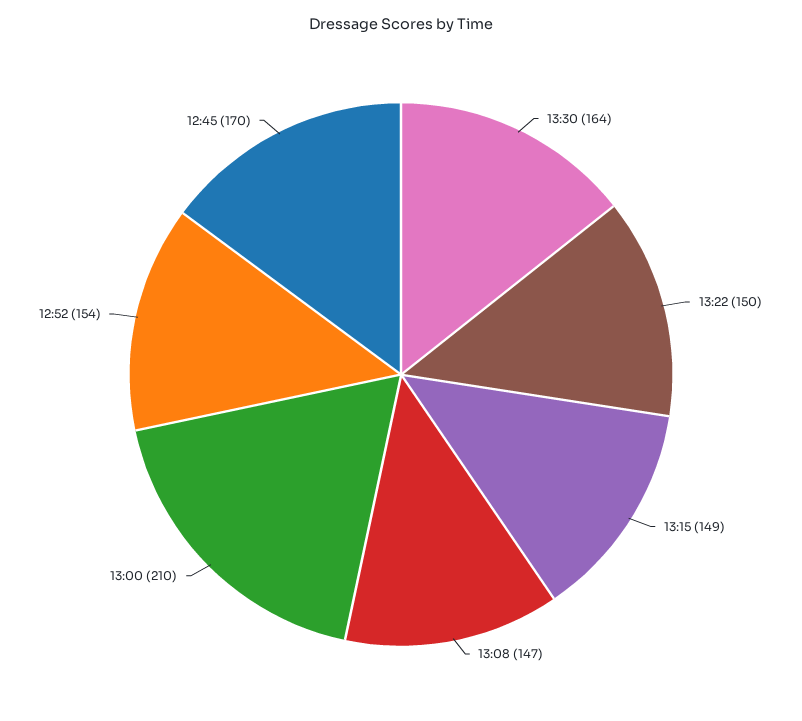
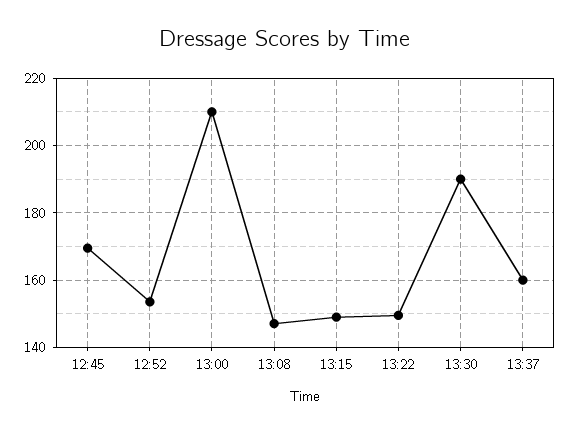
13:30: 164 -> 190
13:37: none -> 160

